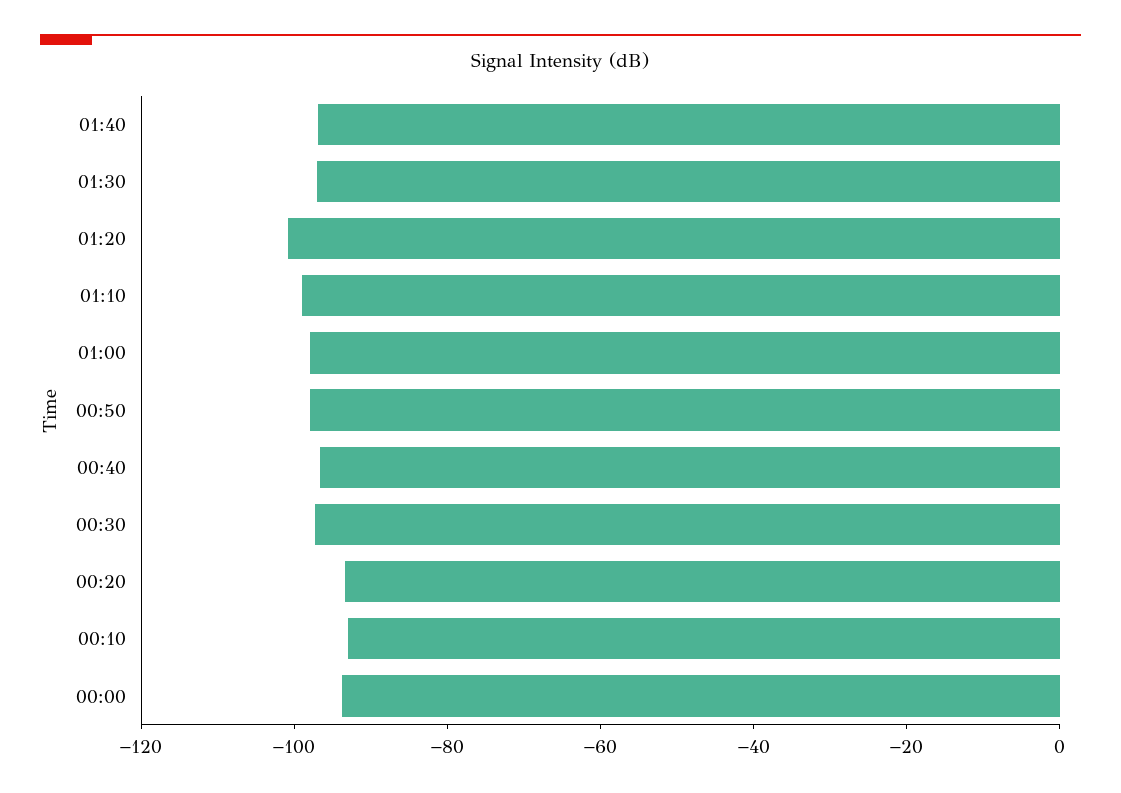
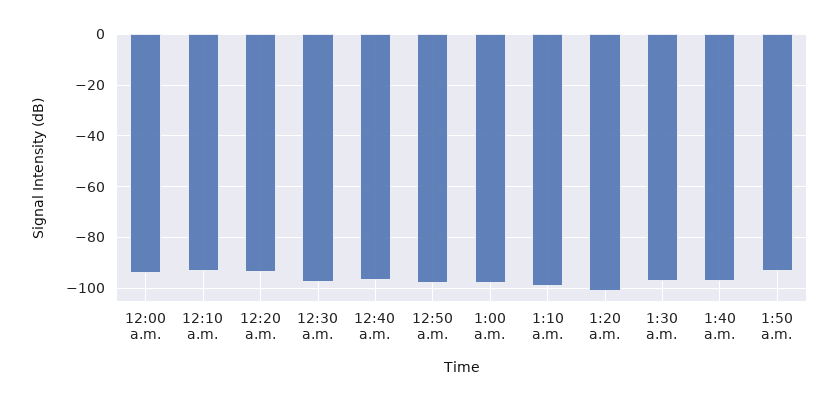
1:50 a.m.: none -> -92.5

